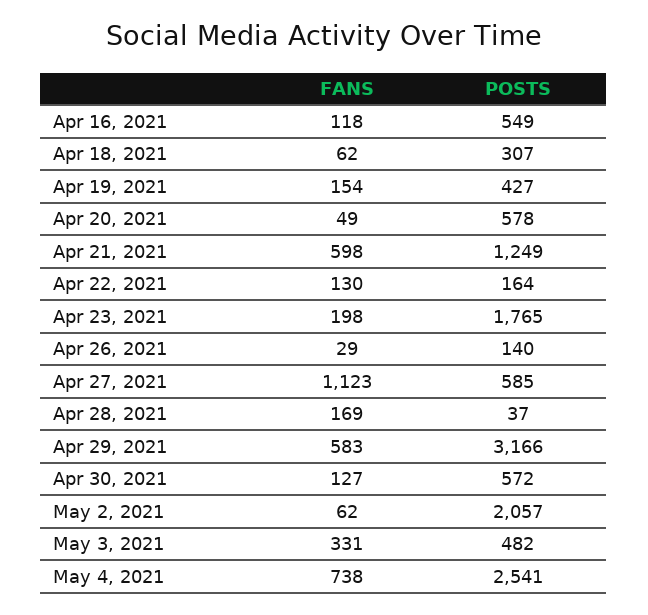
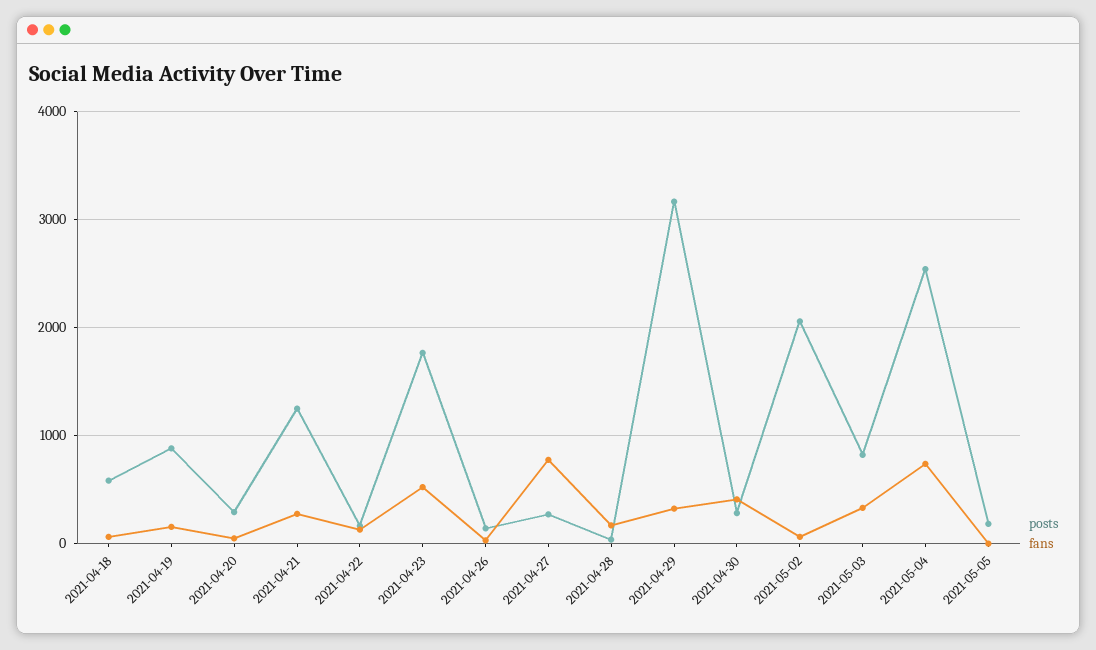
FANS, Apr 16, 2021: 118 -> none
POSTS, Apr 16, 2021: 549 -> none
POSTS, Apr 18, 2021: 307 -> 600
POSTS, Apr 19, 2021: 427 -> 900
POSTS, Apr 20, 2021: 578 -> 300
FANS, Apr 21, 2021: 598 -> 300
FANS, Apr 23, 2021: 198 -> 500
FANS, Apr 27, 2021: 1123 -> 800
POSTS, Apr 27, 2021: 585 -> 300
FANS, Apr 29, 2021: 583 -> 300
FANS, Apr 30, 2021: 127 -> 400
POSTS, Apr 30, 2021: 572 -> 300
POSTS, May 3, 2021: 482 -> 800
POSTS, 2021-05-05: none -> 200
FANS, 2021-05-05: none -> 0

